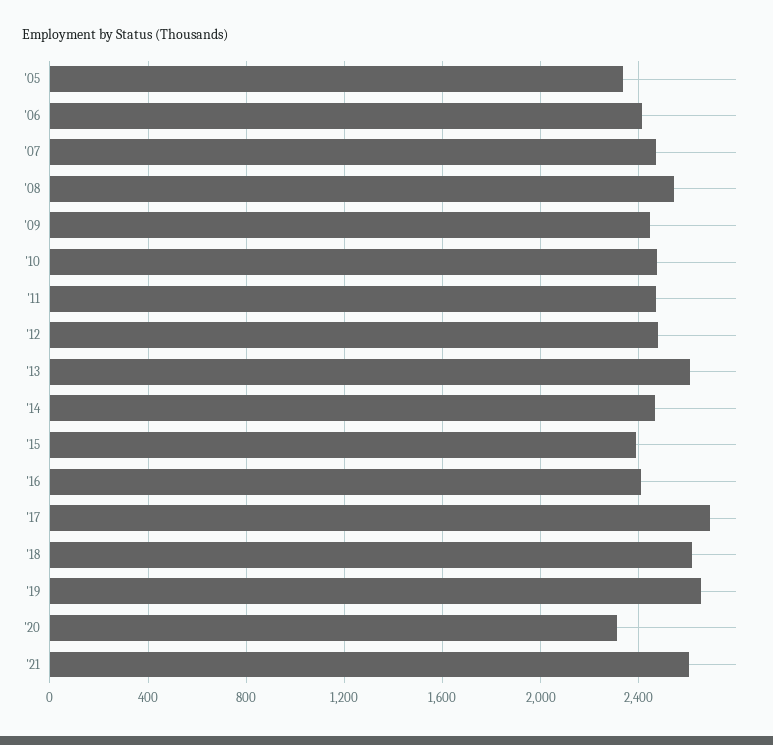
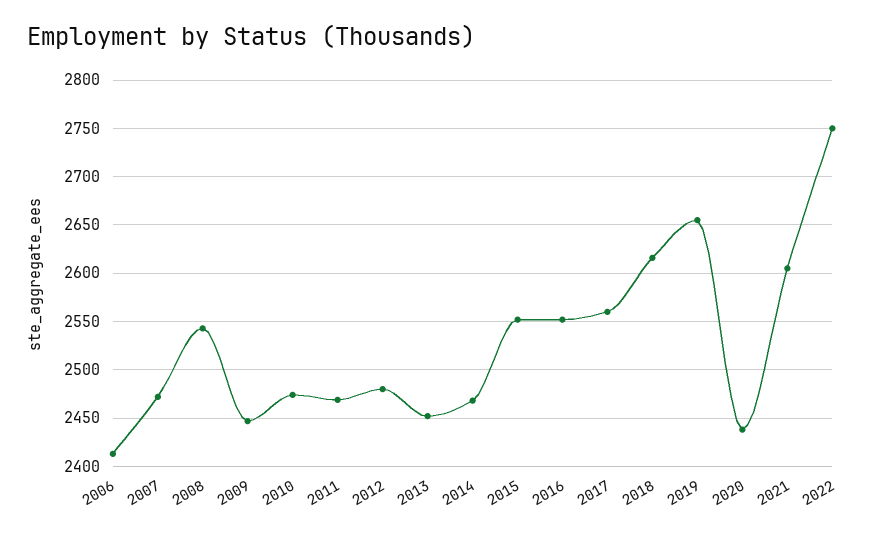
'05: 2350 -> none
'13: 2600 -> 2450
'15: 2400 -> 2550
'16: 2400 -> 2550
'17: 2700 -> 2560
'20: 2300 -> 2440
2022: none -> 2750

